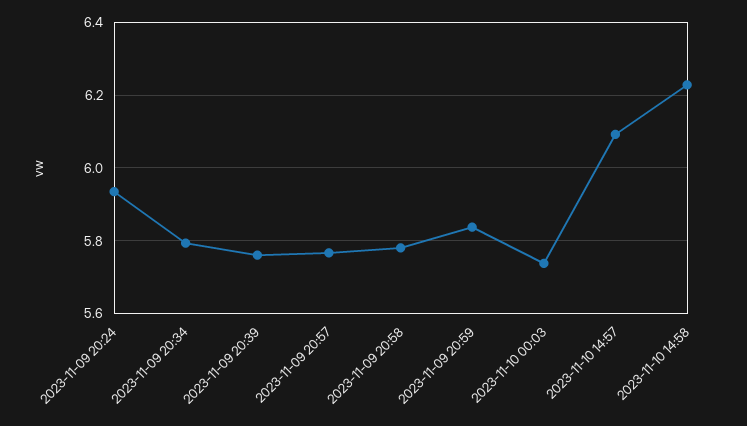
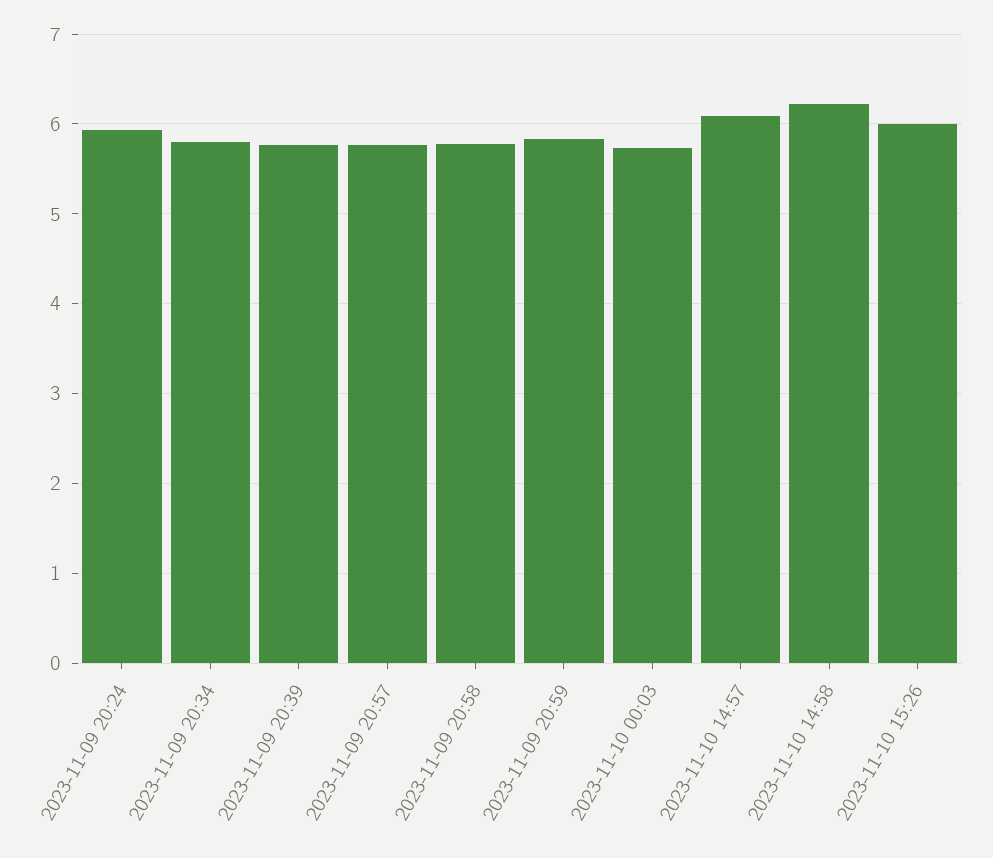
2023-11-10 15:26: none -> 6

